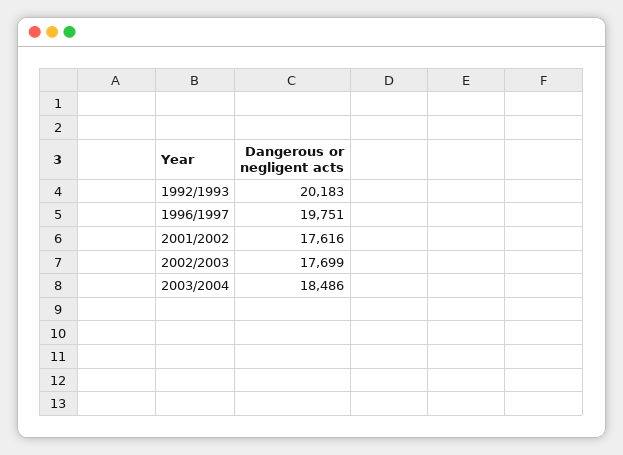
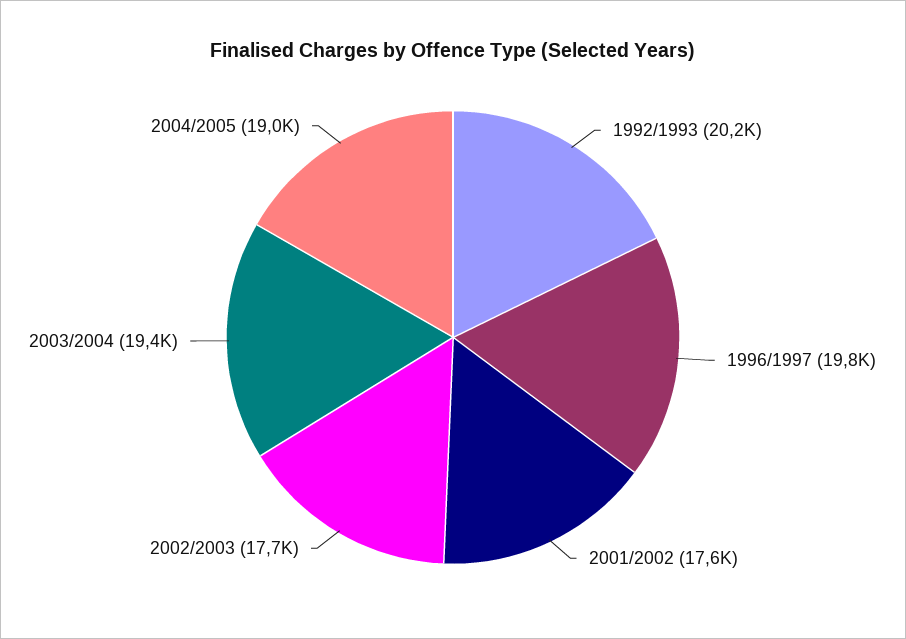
2003/2004: 18486 -> 19400
2004/2005: none -> 19000

